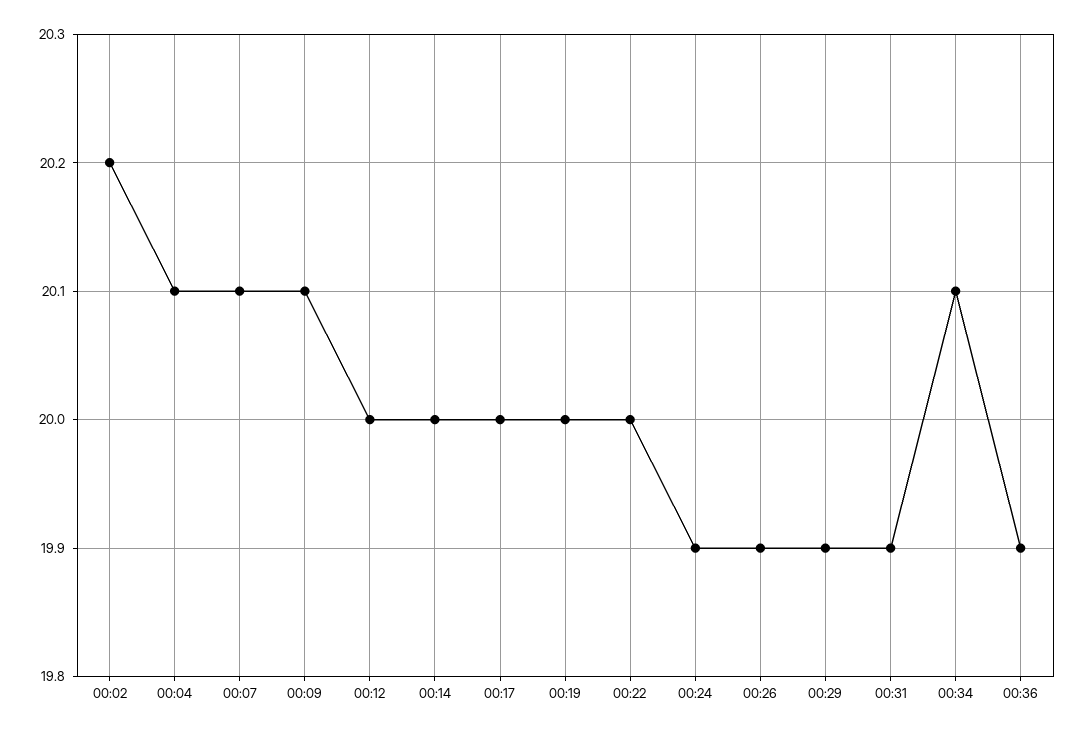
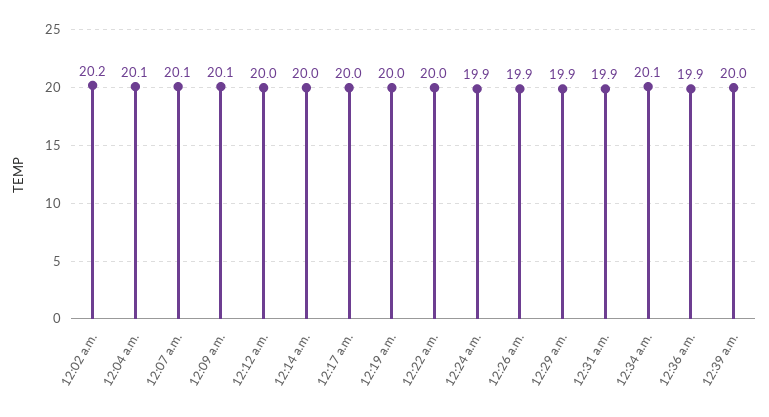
12:39 a.m.: none -> 20

